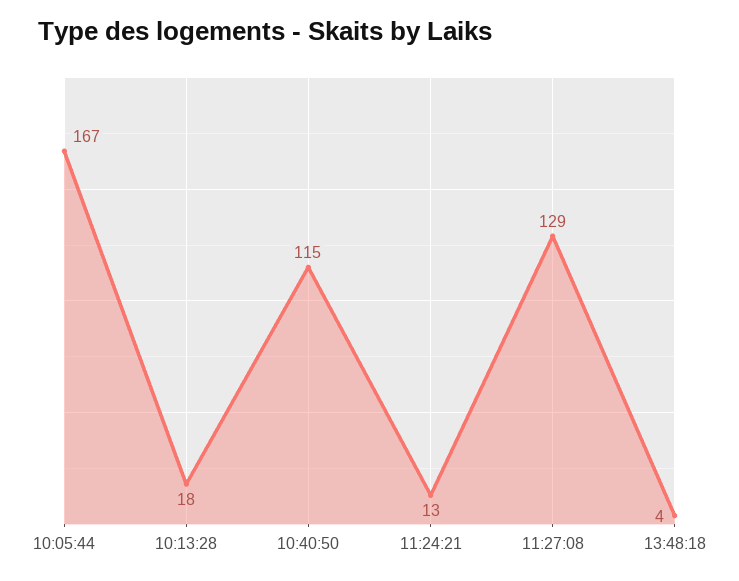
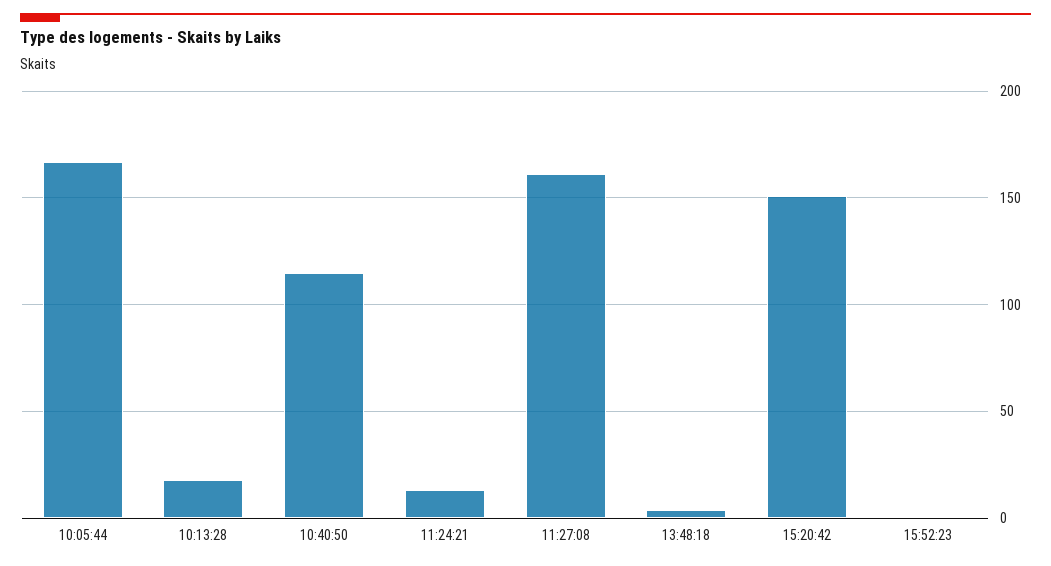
11:27:08: 129 -> 160
15:20:42: none -> 150
15:52:23: none -> 0

